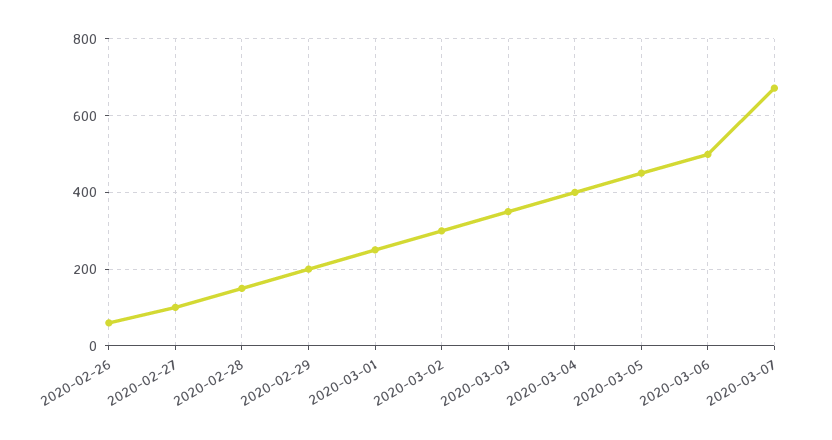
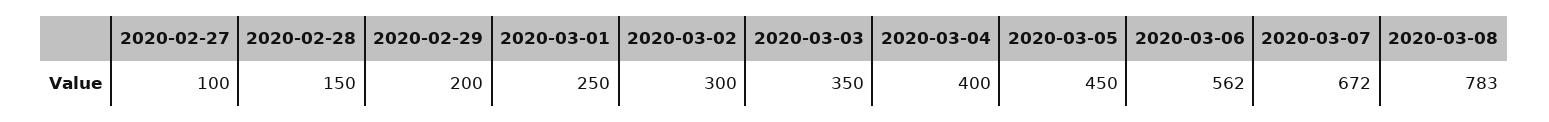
2020-02-26: 60 -> none
2020-03-06: 500 -> 562
2020-03-08: none -> 783

